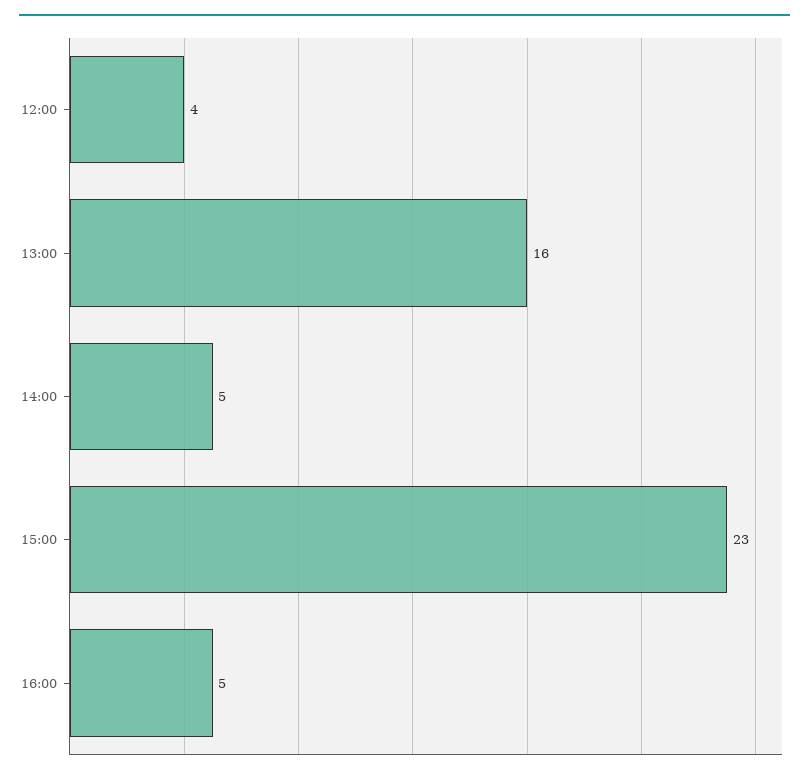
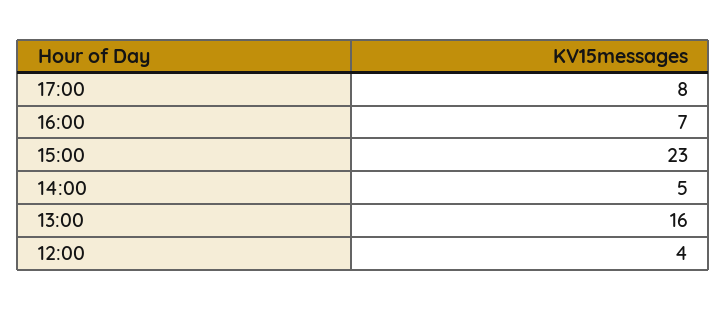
16:00: 5 -> 7
17:00: none -> 8

